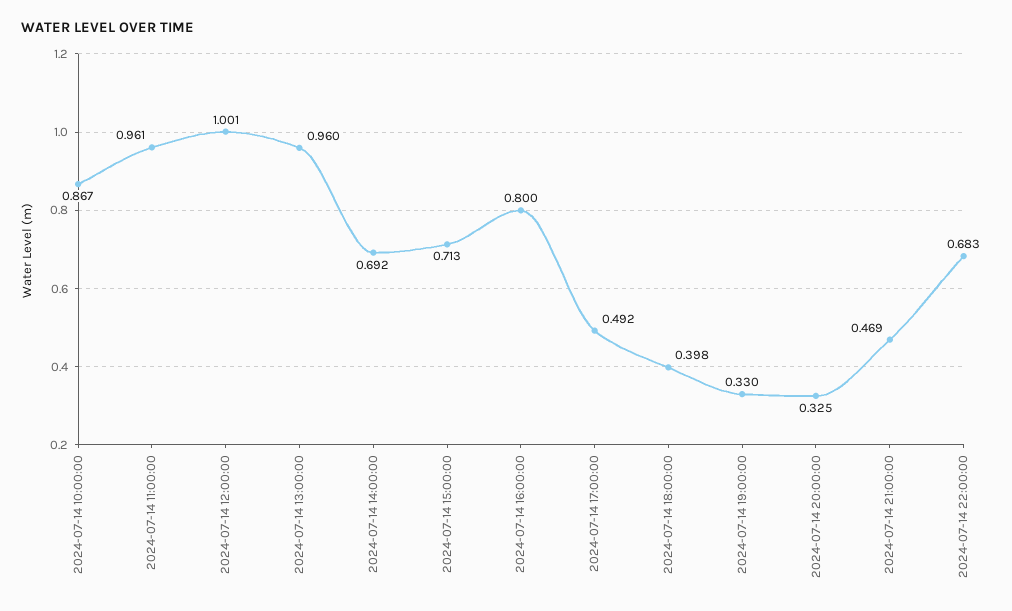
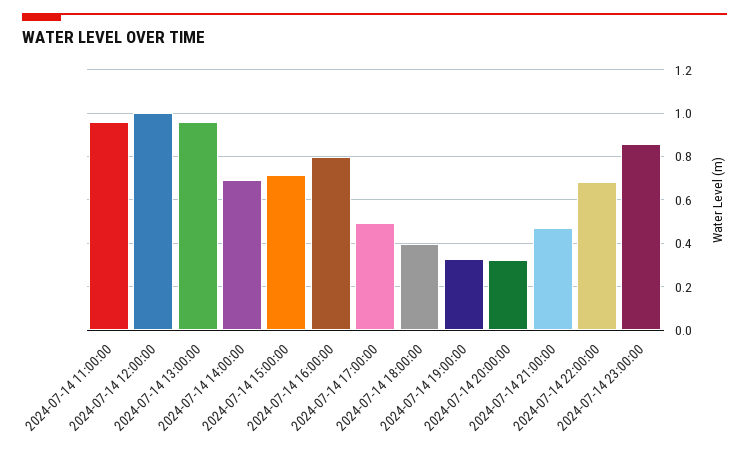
2024-07-14 10:00:00: 0.867 -> none
2024-07-14 23:00:00: none -> 0.85

